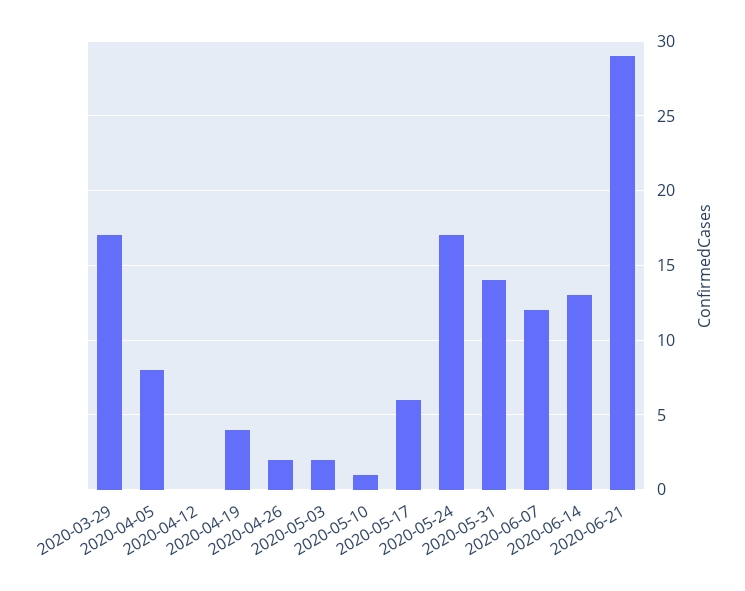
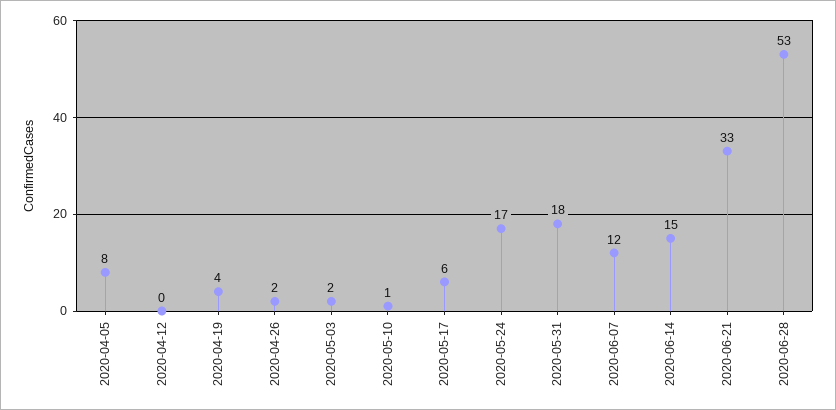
2020-03-29: 17 -> none
2020-05-31: 14 -> 18
2020-06-14: 13 -> 15
2020-06-21: 29 -> 33
2020-06-28: none -> 53

